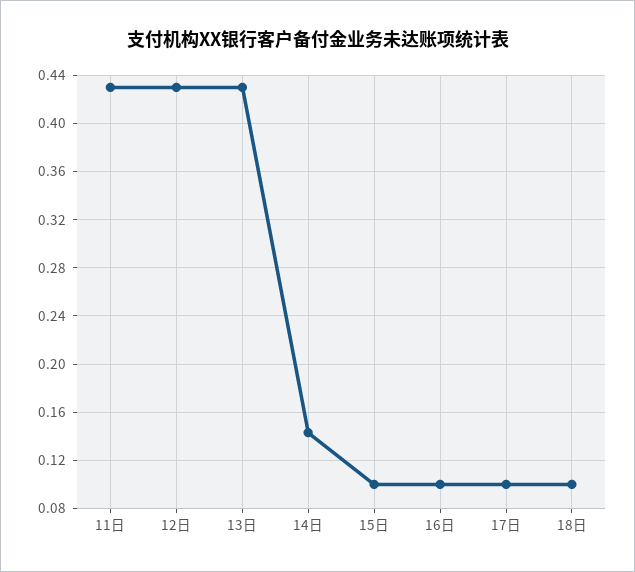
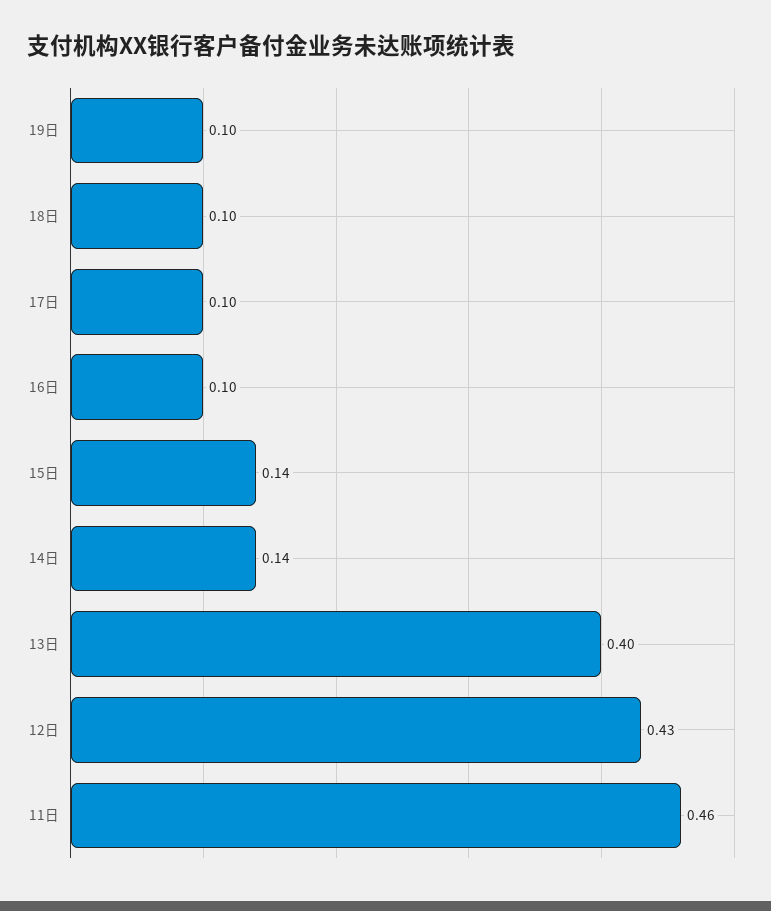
11日: 0.43 -> 0.46
13日: 0.43 -> 0.4
15日: 0.1 -> 0.14
19日: none -> 0.1

